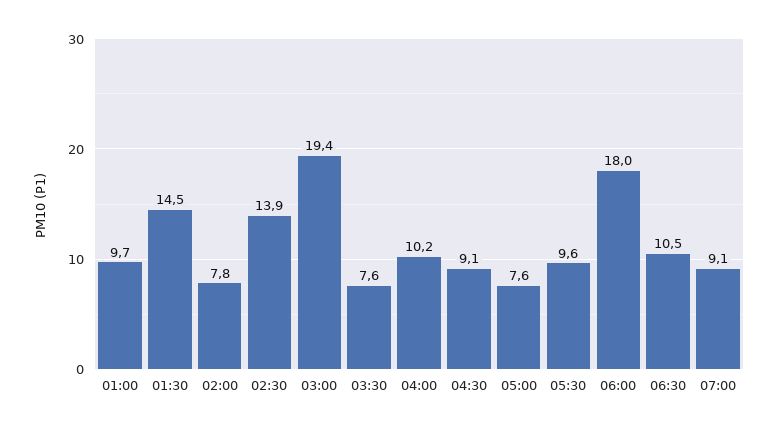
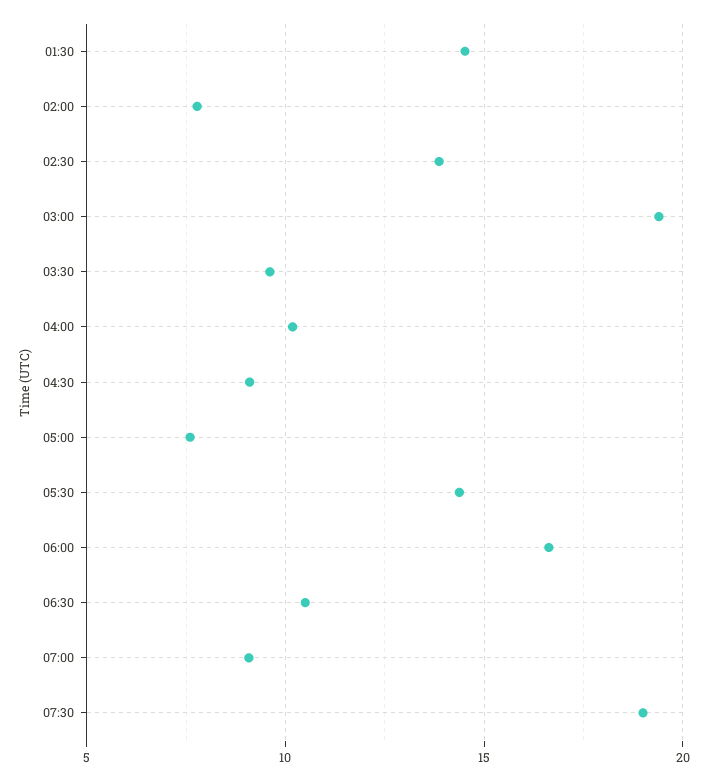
01:00: 9.7 -> none
03:30: 7.6 -> 9.5
05:30: 9.6 -> 14.5
06:00: 18 -> 16.5
07:30: none -> 19

